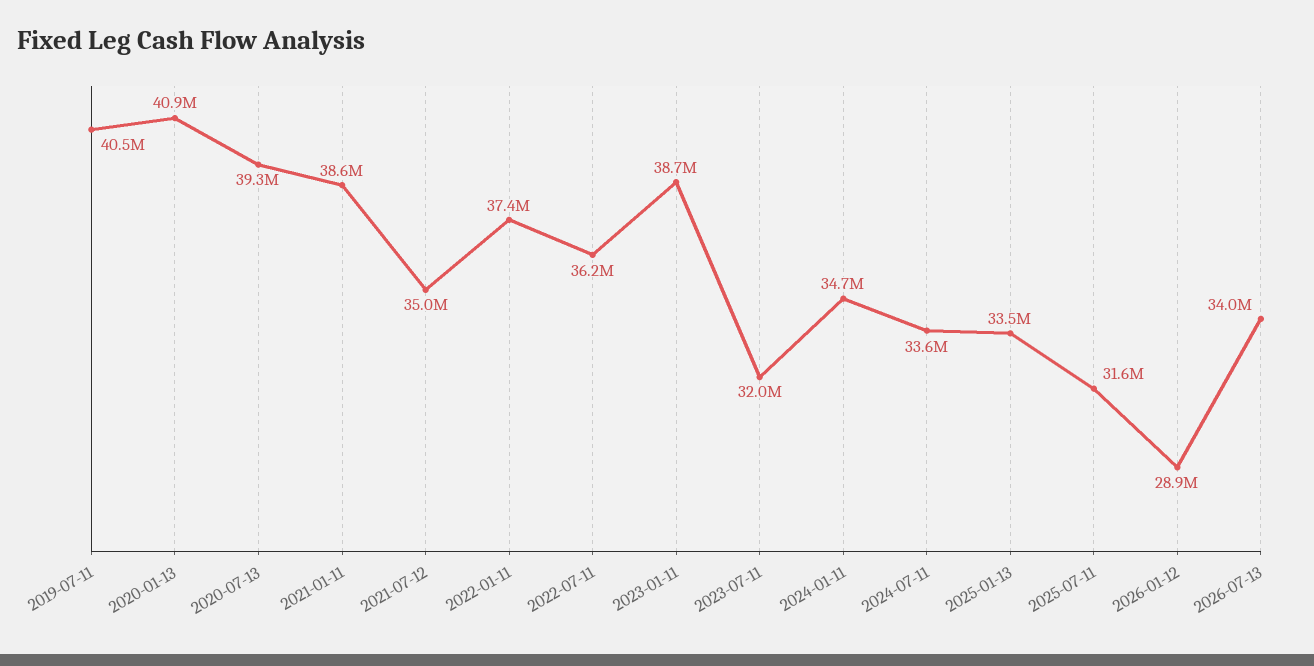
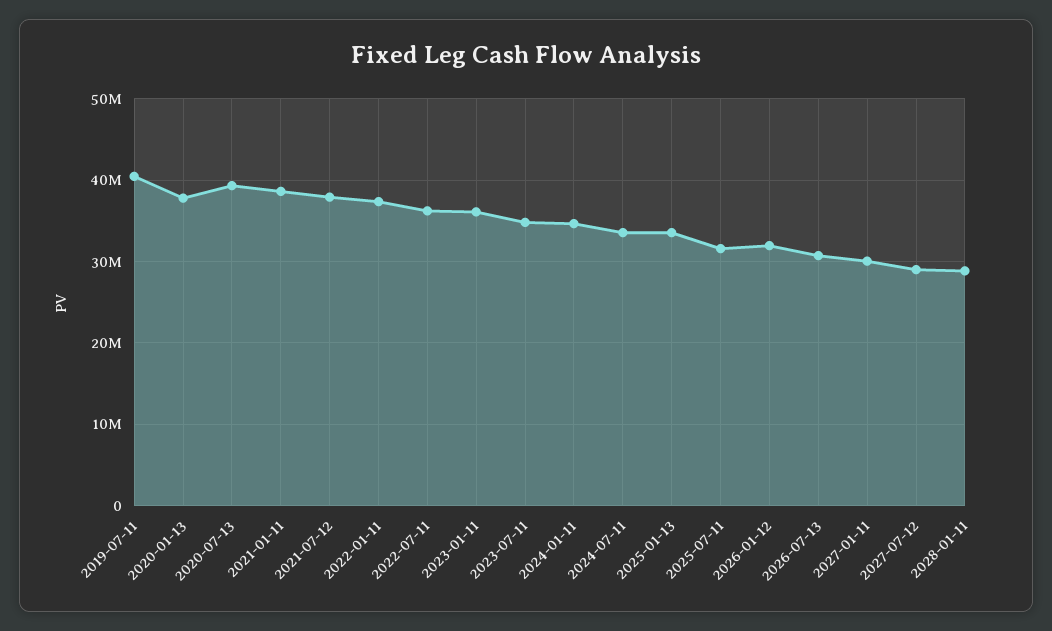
2020-01-13: 40900000 -> 38000000
2021-07-12: 35000000 -> 38000000
2023-01-11: 38700000 -> 36000000
2023-07-11: 32000000 -> 35000000
2026-01-12: 28900000 -> 32000000
2026-07-13: 34000000 -> 31000000
2027-01-11: none -> 30000000
2027-07-12: none -> 29000000
2028-01-11: none -> 29000000

